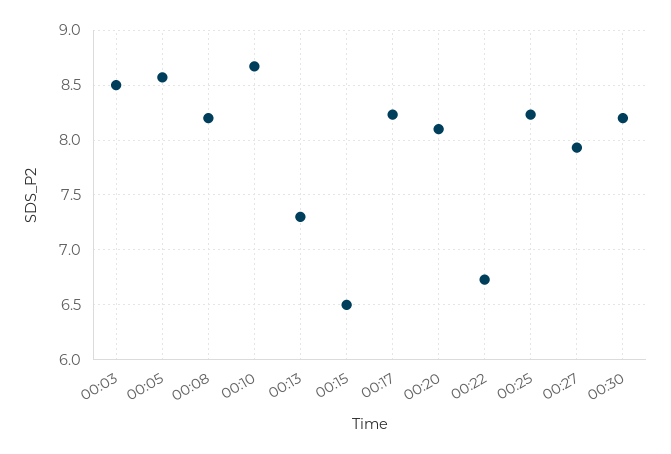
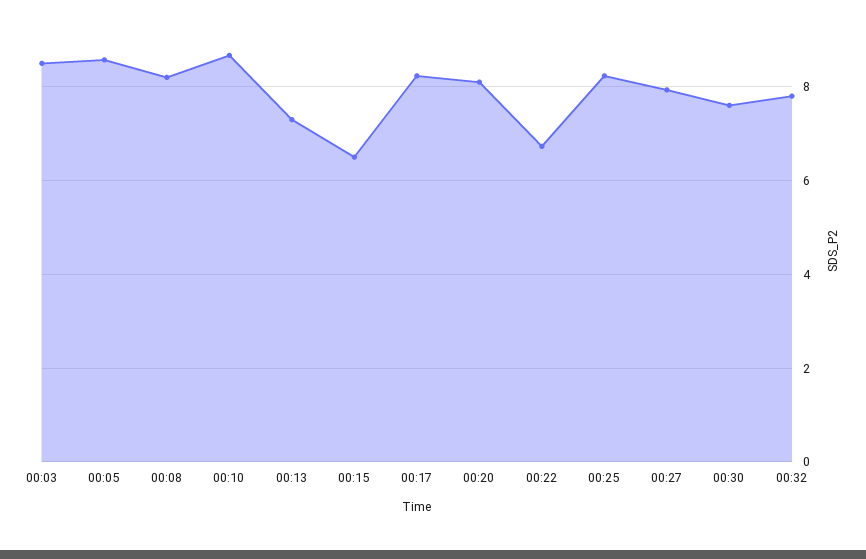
00:30: 8.2 -> 7.6
00:32: none -> 7.8

